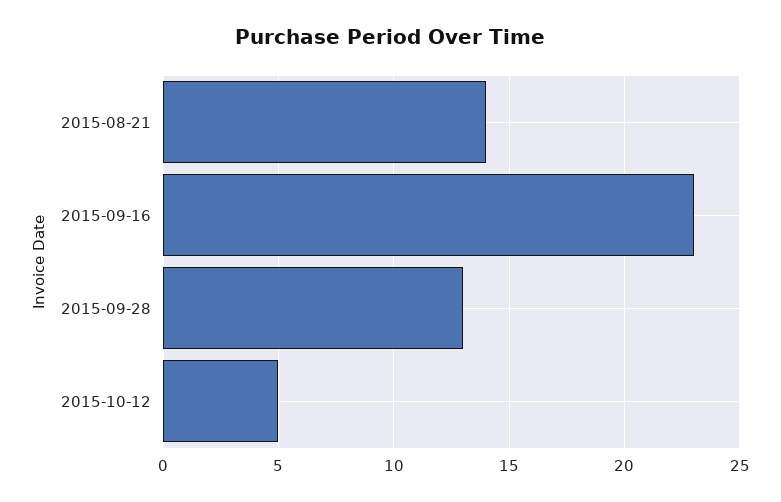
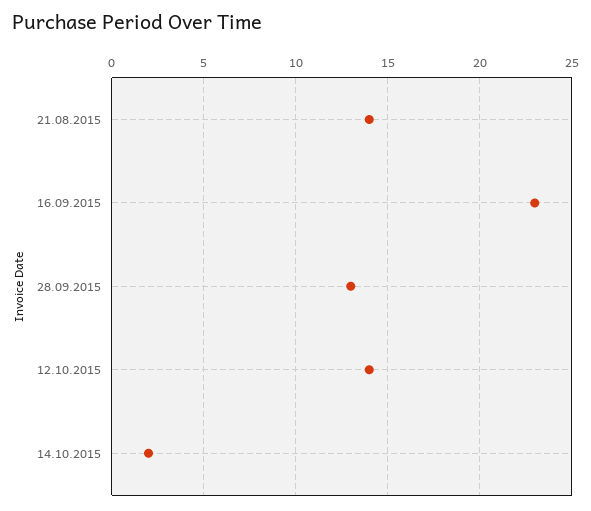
2015-10-12: 5 -> 14
14.10.2015: none -> 2

